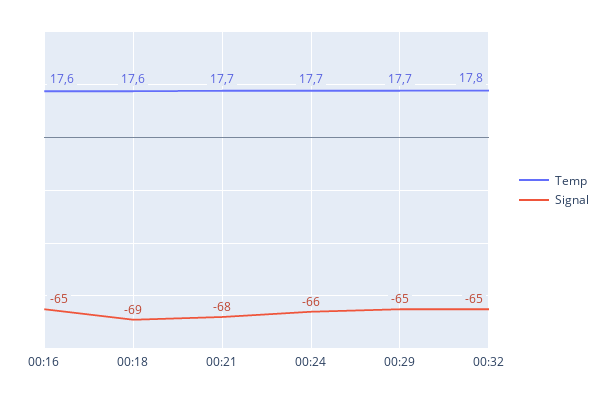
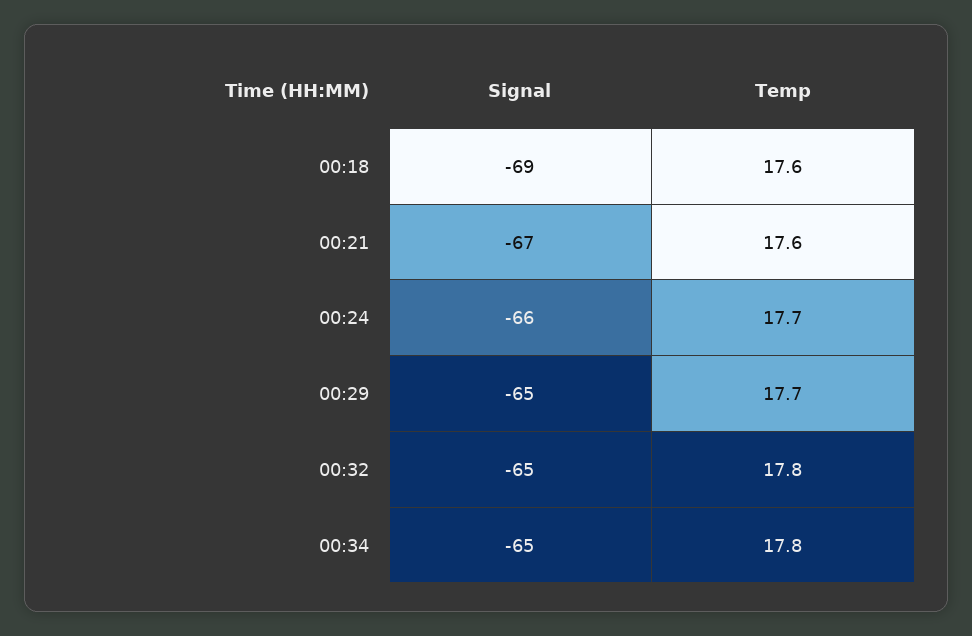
Temp, 00:16: 17.6 -> none
Signal, 00:16: -65 -> none
Temp, 00:21: 17.7 -> 17.6
Signal, 00:21: -68 -> -67
Signal, 00:34: none -> -65
Temp, 00:34: none -> 17.8

